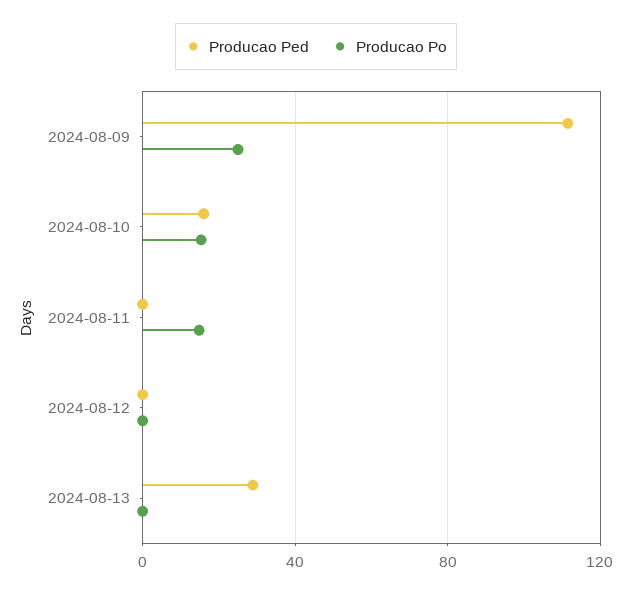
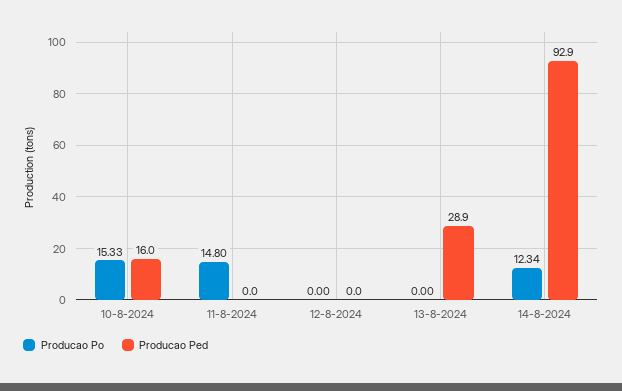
Producao Ped, 2024-08-09: 110 -> none
Producao Po, 2024-08-09: 25 -> none
Producao Po, 14-8-2024: none -> 12.34
Producao Ped, 14-8-2024: none -> 92.9

